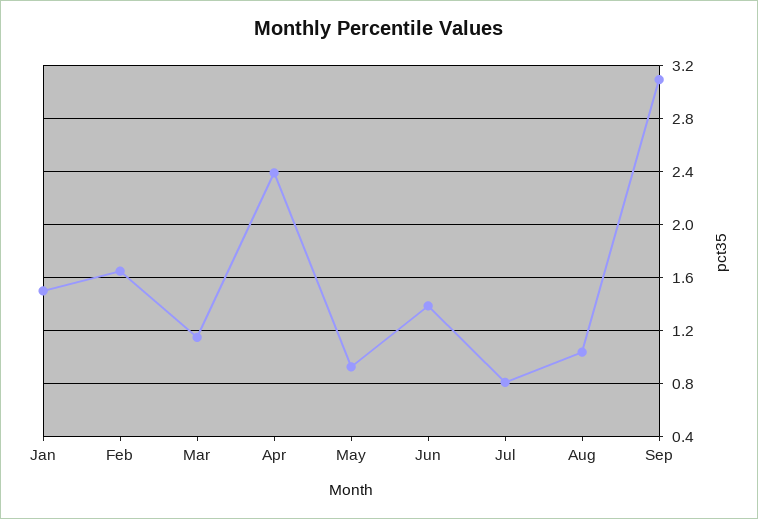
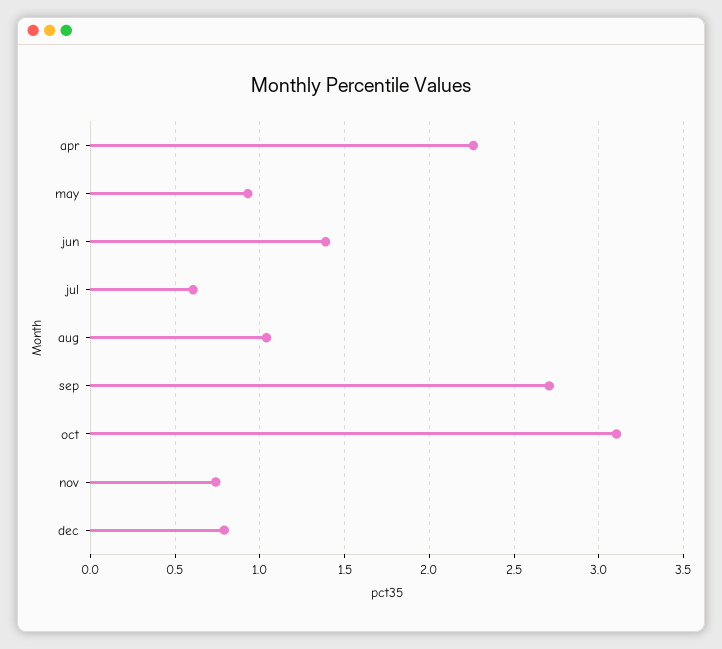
Jan: 1.5 -> none
Feb: 1.65 -> none
Mar: 1.15 -> none
Apr: 2.4 -> 2.25
Jul: 0.8 -> 0.6
Sep: 3.1 -> 2.7
oct: none -> 3.1
nov: none -> 0.75
dec: none -> 0.8

